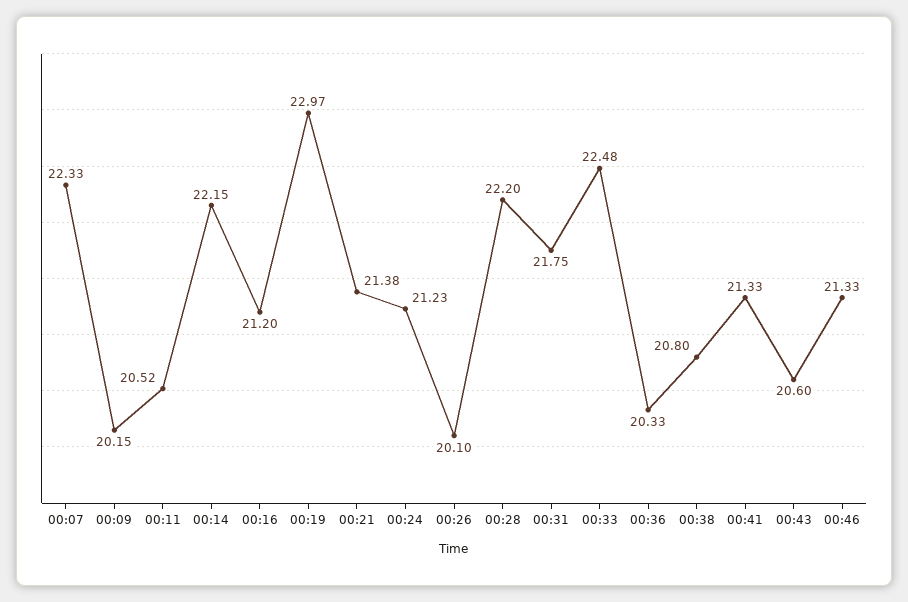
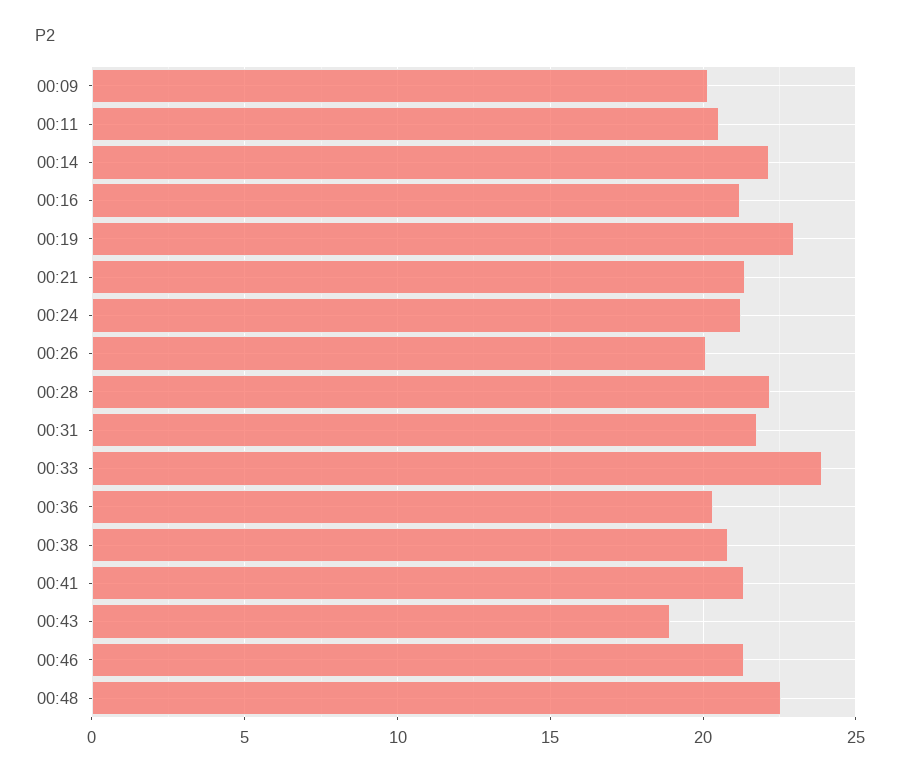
00:07: 22.33 -> none
00:33: 22.48 -> 24
00:43: 20.6 -> 19
00:48: none -> 22.5

